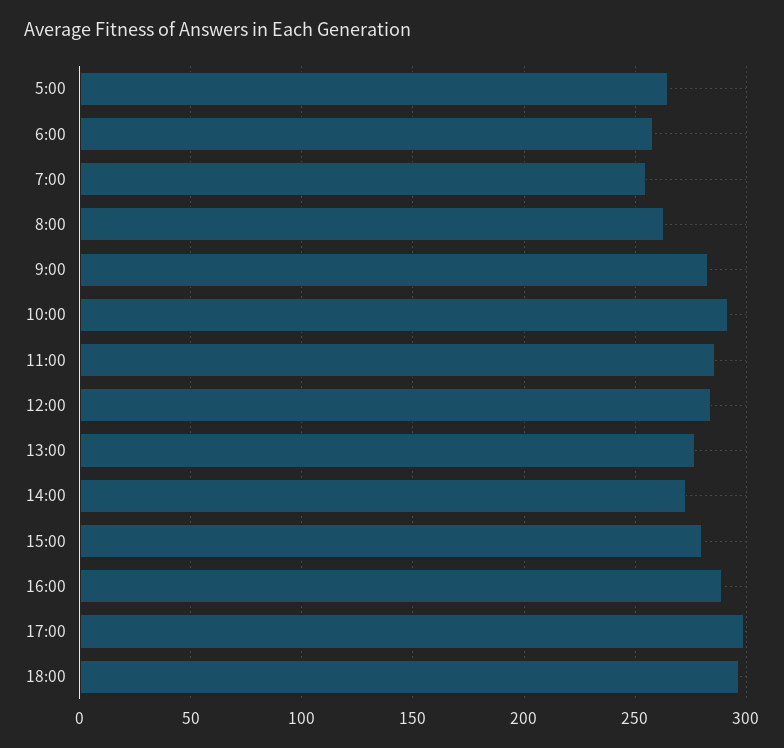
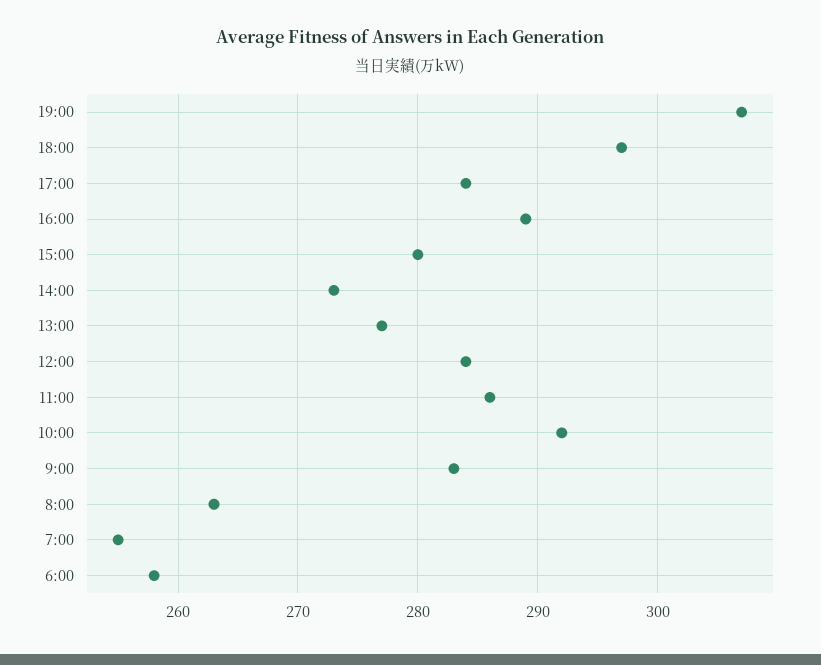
5:00: 265 -> none
17:00: 300 -> 284
19:00: none -> 307

